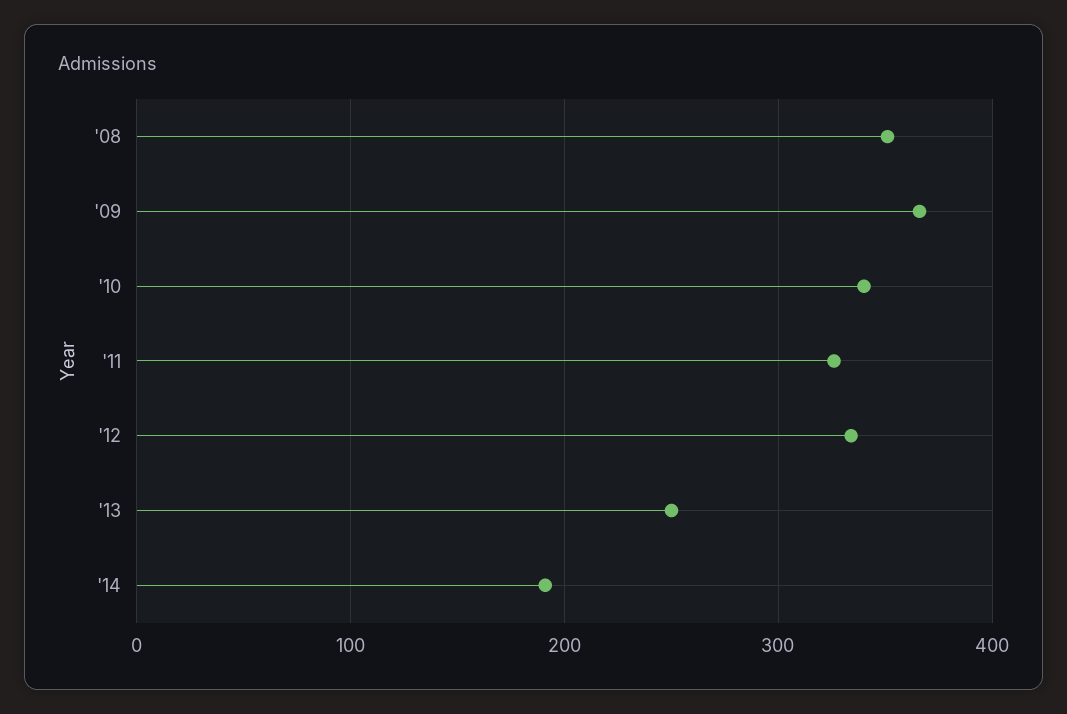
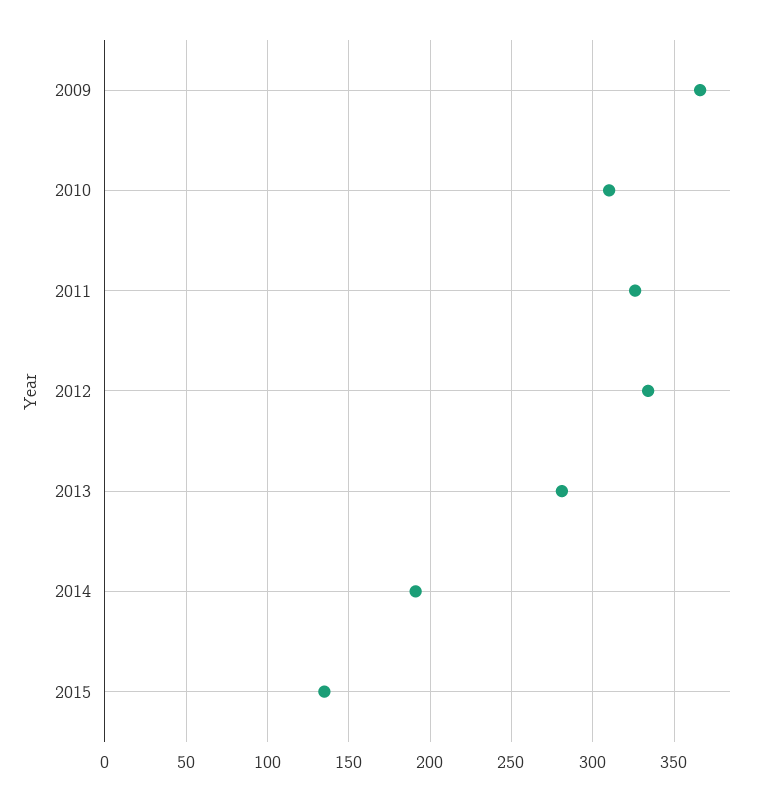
'08: 350 -> none
'10: 340 -> 310
'13: 250 -> 280
2015: none -> 135

